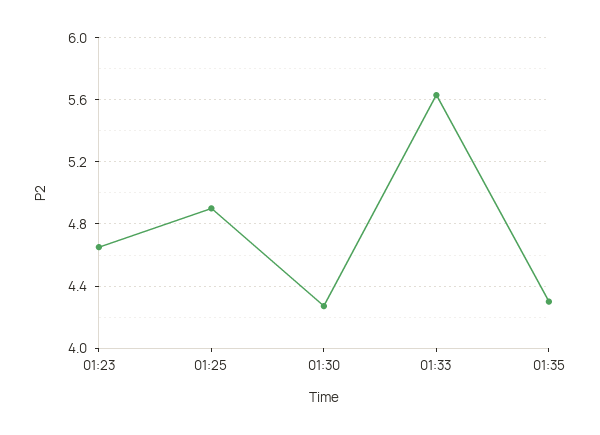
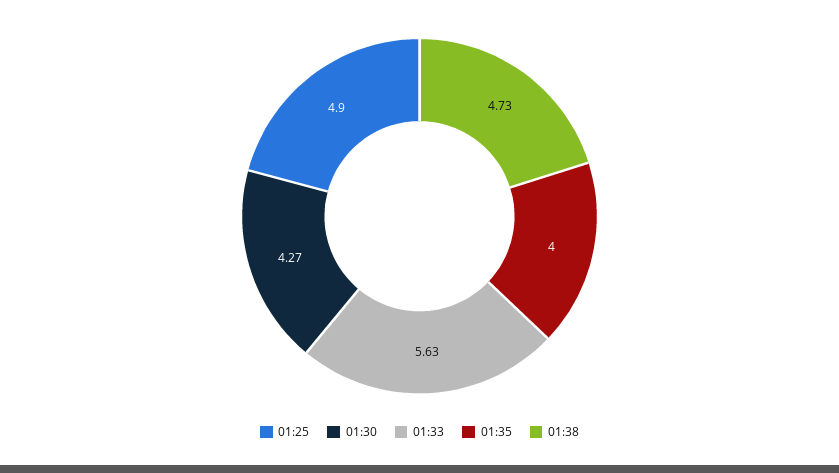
01:23: 4.65 -> none
01:35: 4.3 -> 4
01:38: none -> 4.73

